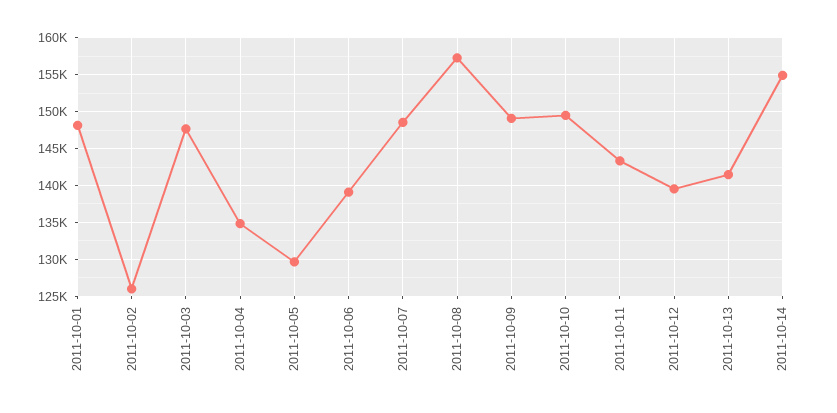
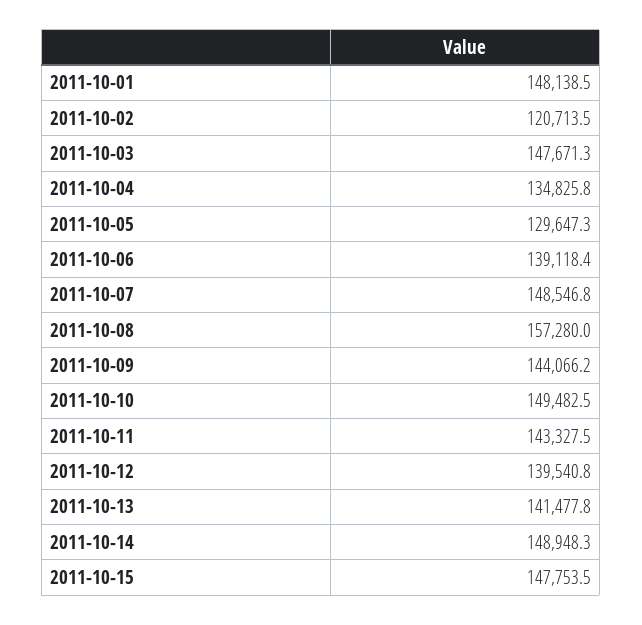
2011-10-02: 126000 -> 120713.5
2011-10-09: 149000 -> 144066.2
2011-10-14: 155000 -> 148948.3
2011-10-15: none -> 147753.5

